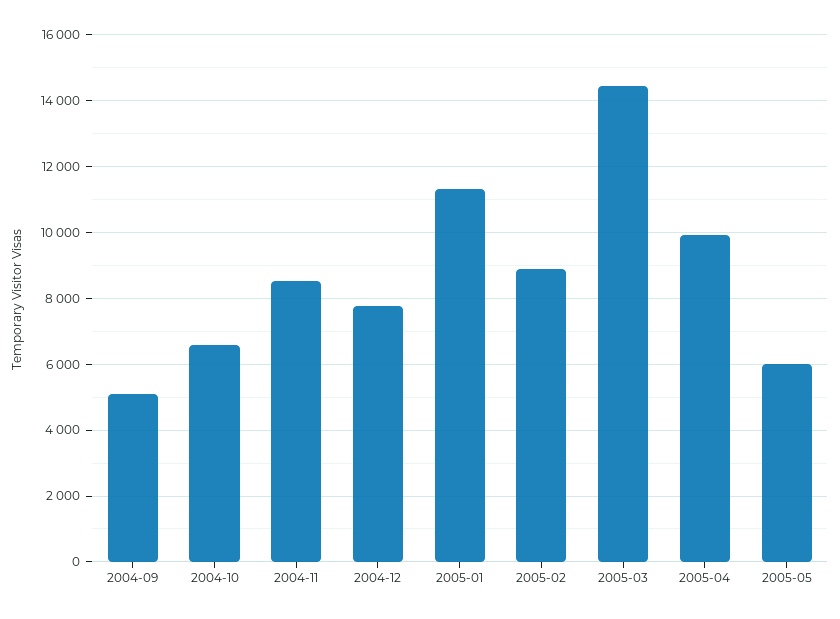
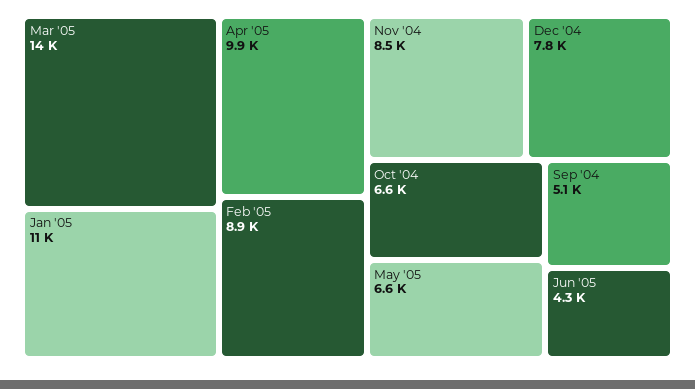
2005-05: 6000 -> 6600
Jun '05: none -> 4300

